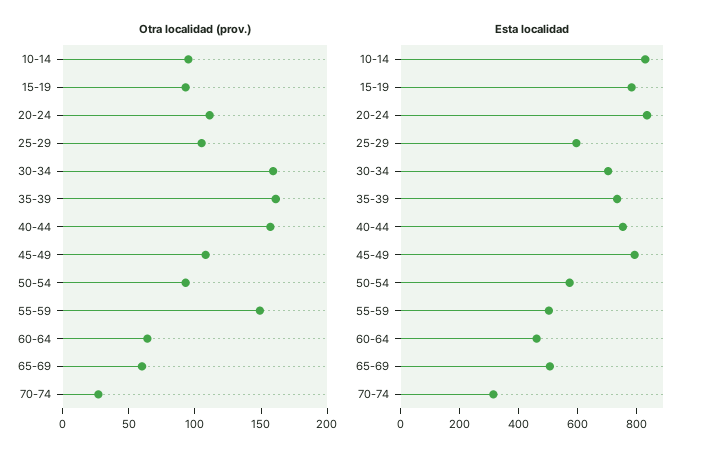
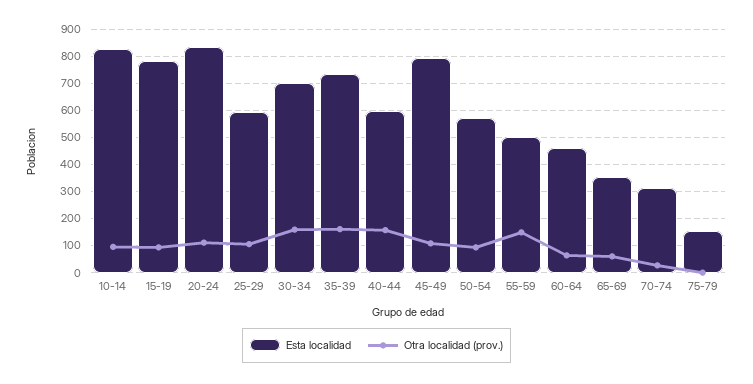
Esta localidad, 40-44: 750 -> 600
Esta localidad, 65-69: 500 -> 350
Esta localidad, 75-79: none -> 150
Otra localidad (prov.), 75-79: none -> 0

